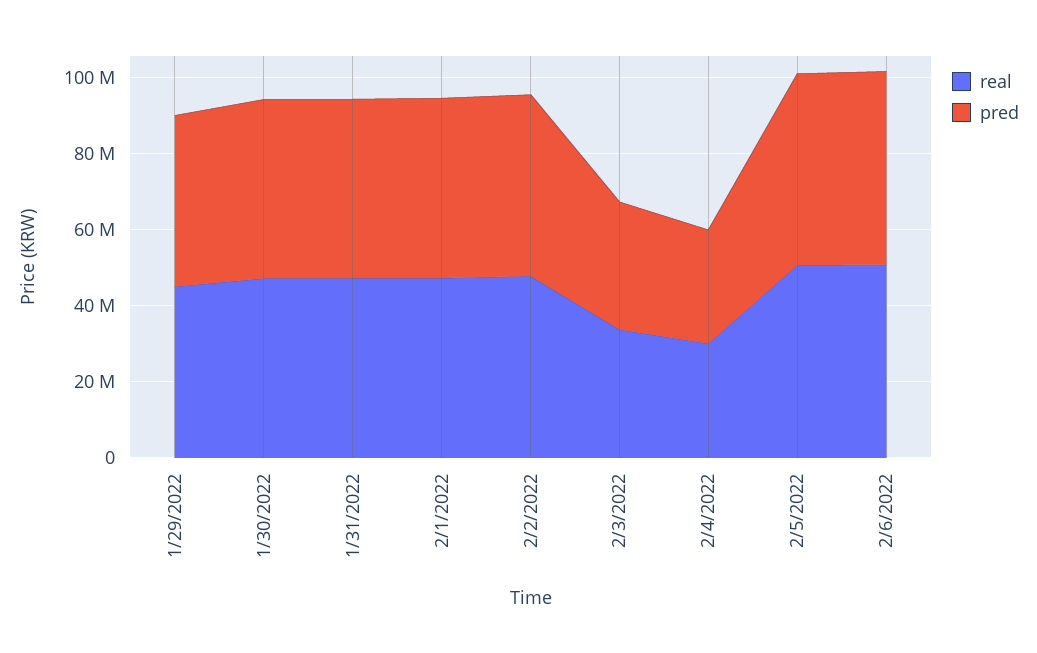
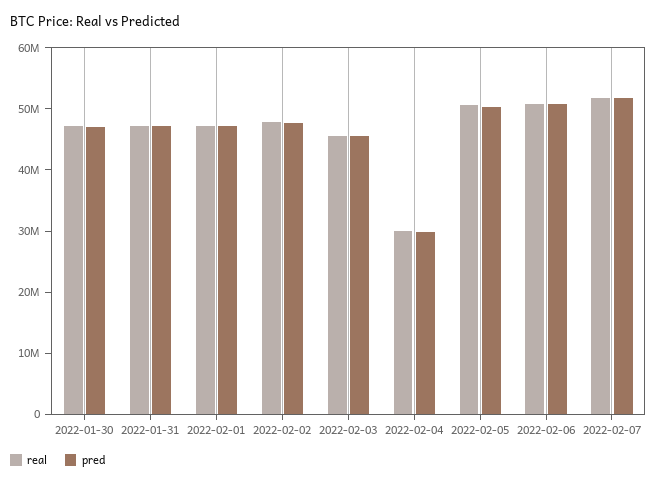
real, 1/29/2022: 45000000 -> none
pred, 1/29/2022: 45000000 -> none
real, 2/3/2022: 35000000 -> 46000000
pred, 2/3/2022: 35000000 -> 46000000
real, 2022-02-07: none -> 52000000
pred, 2022-02-07: none -> 52000000

